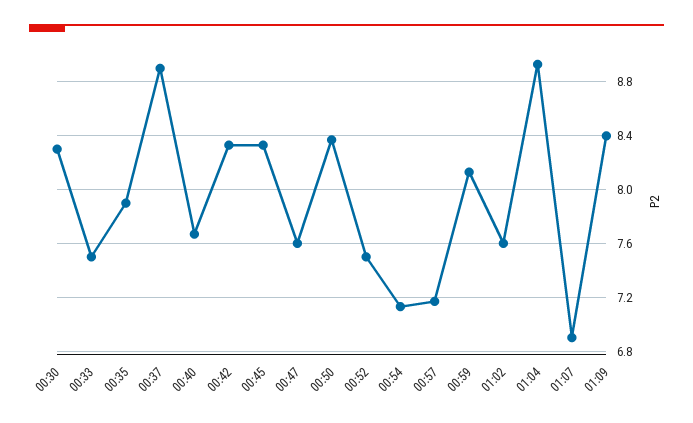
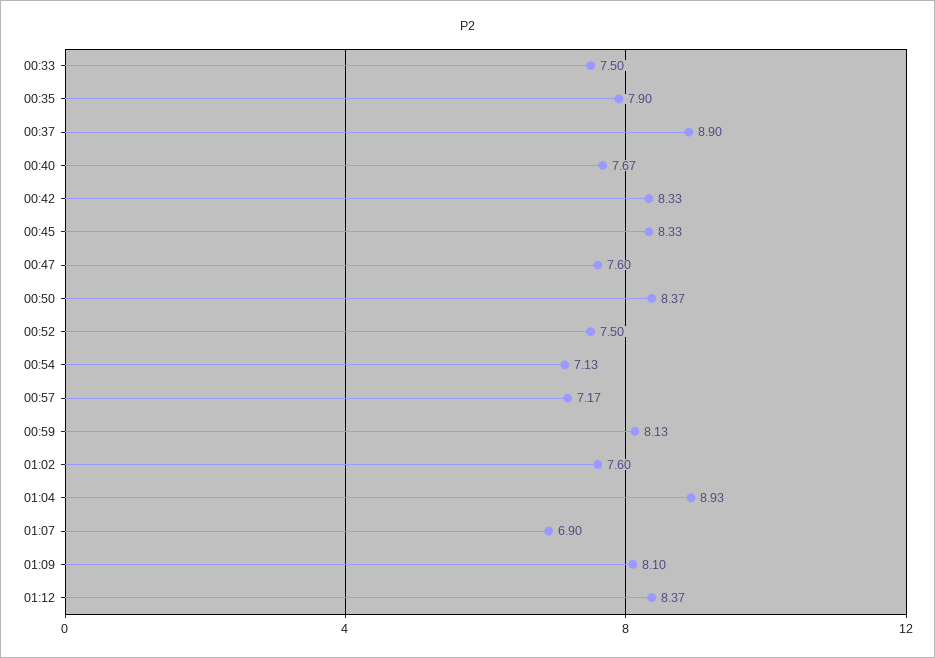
00:30: 8.3 -> none
01:09: 8.4 -> 8.1
01:12: none -> 8.37

